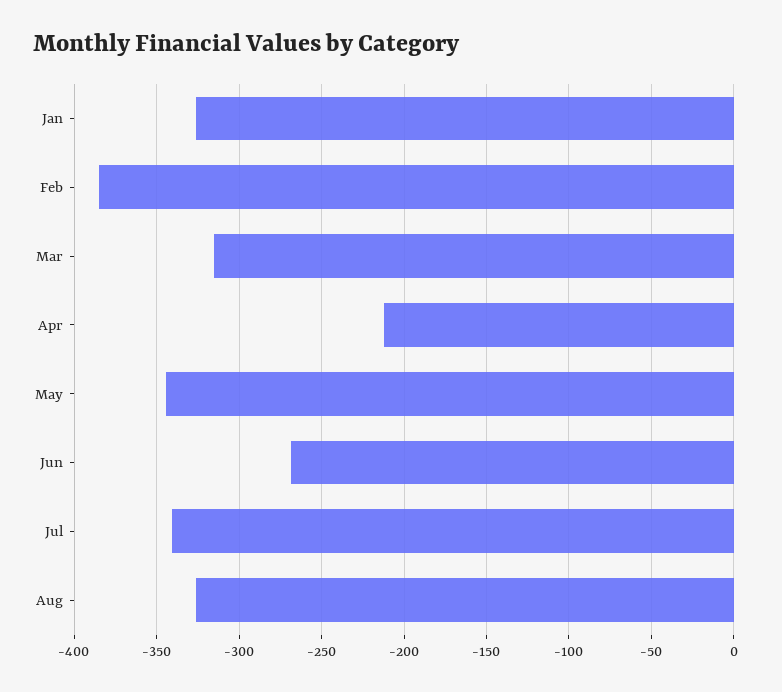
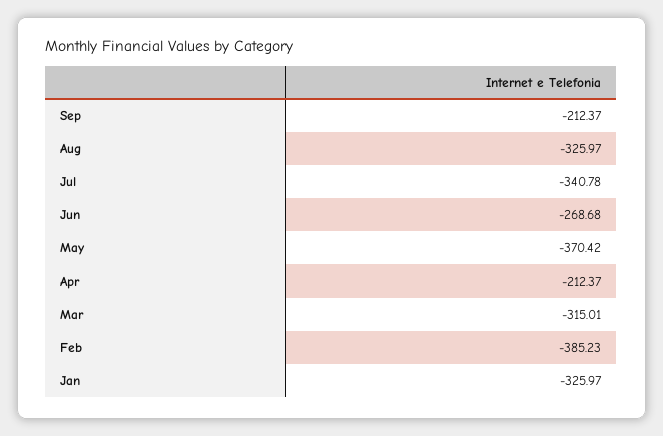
May: -345 -> -370.42
Sep: none -> -212.37

